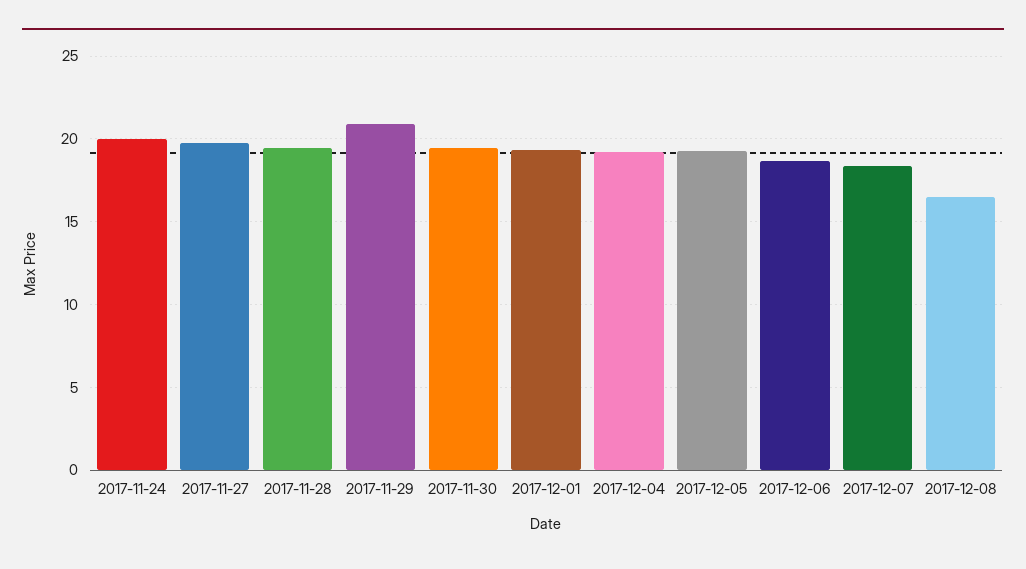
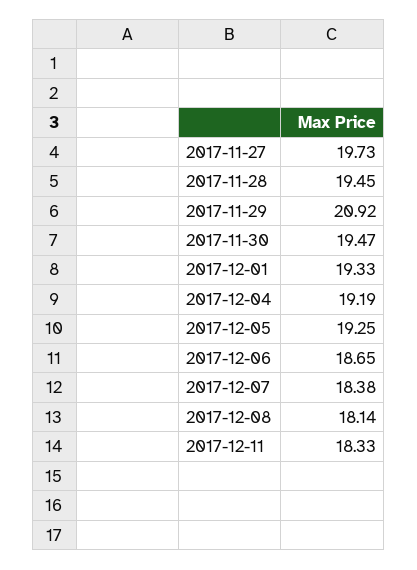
2017-11-24: 20 -> none
2017-12-08: 16.5 -> 18.14
2017-12-11: none -> 18.33

